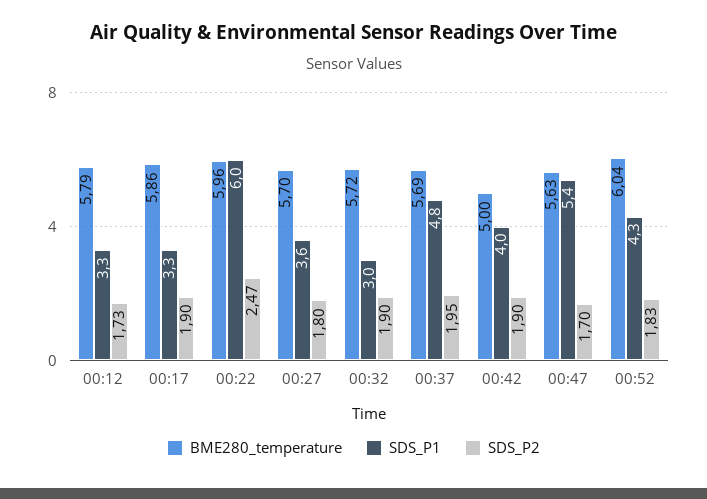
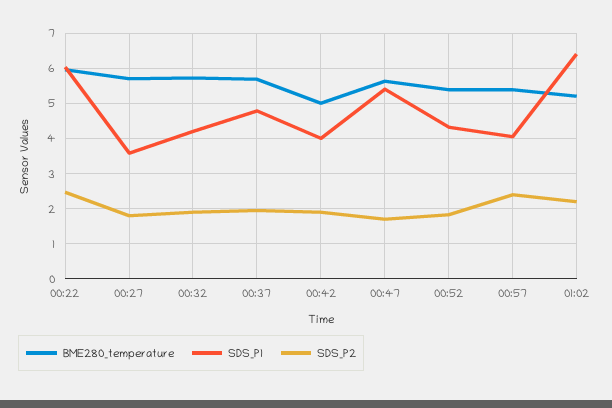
BME280_temperature, 00:12: 5.79 -> none
SDS_P1, 00:12: 3.3 -> none
SDS_P2, 00:12: 1.73 -> none
BME280_temperature, 00:17: 5.86 -> none
SDS_P1, 00:17: 3.3 -> none
SDS_P2, 00:17: 1.9 -> none
SDS_P1, 00:32: 3 -> 4.2
BME280_temperature, 00:52: 6.04 -> 5.4
BME280_temperature, 00:57: none -> 5.4
SDS_P1, 00:57: none -> 4
SDS_P2, 00:57: none -> 2.4
BME280_temperature, 01:02: none -> 5.2
SDS_P1, 01:02: none -> 6.4
SDS_P2, 01:02: none -> 2.2

